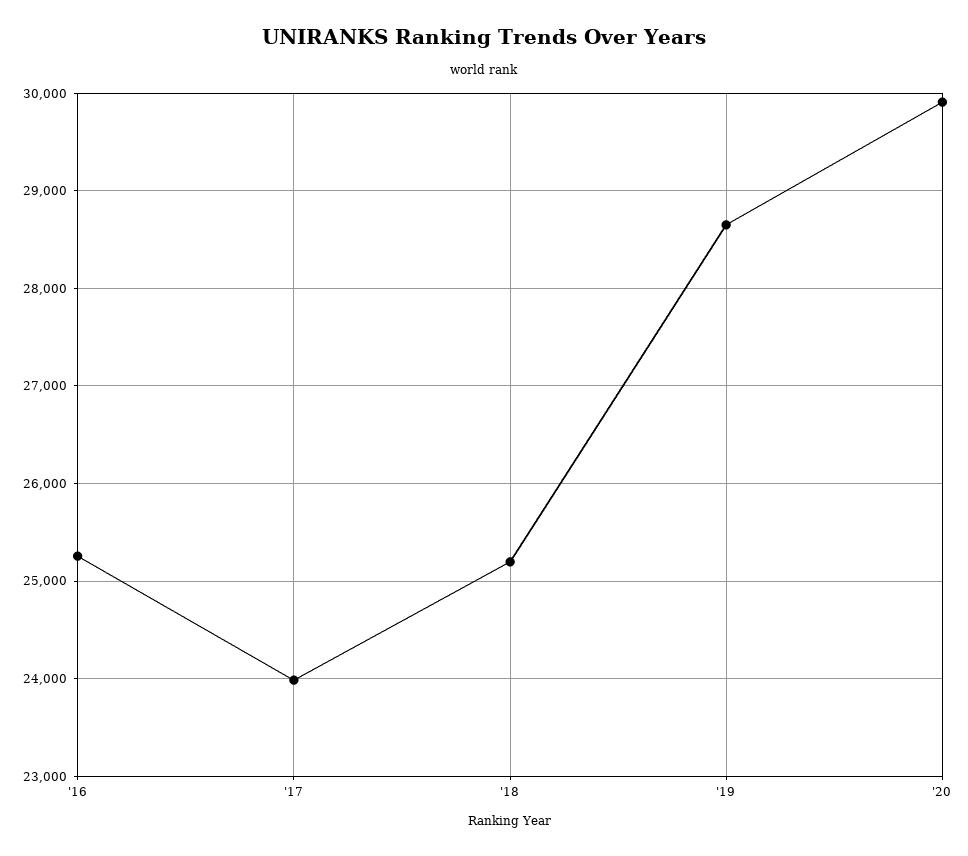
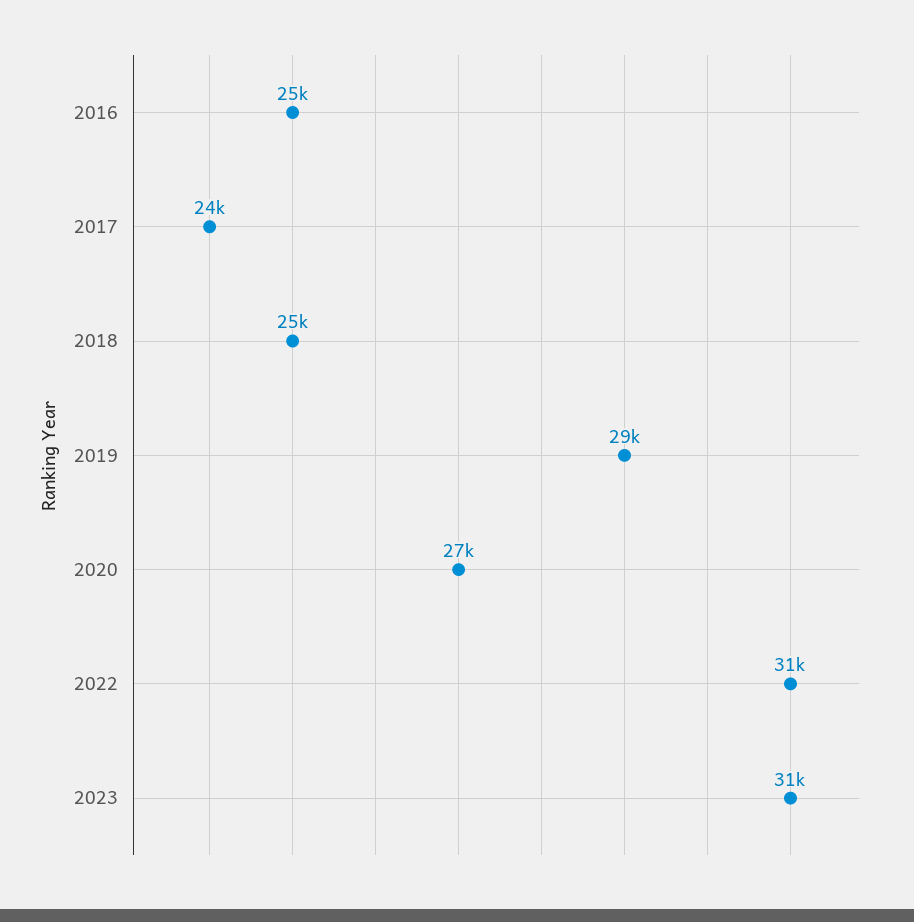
'20: 29900 -> 27000
2022: none -> 31000
2023: none -> 31000

